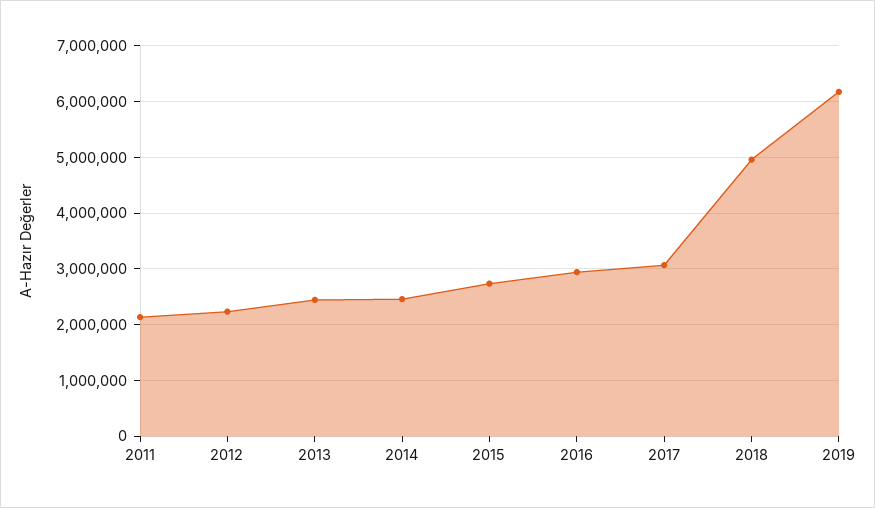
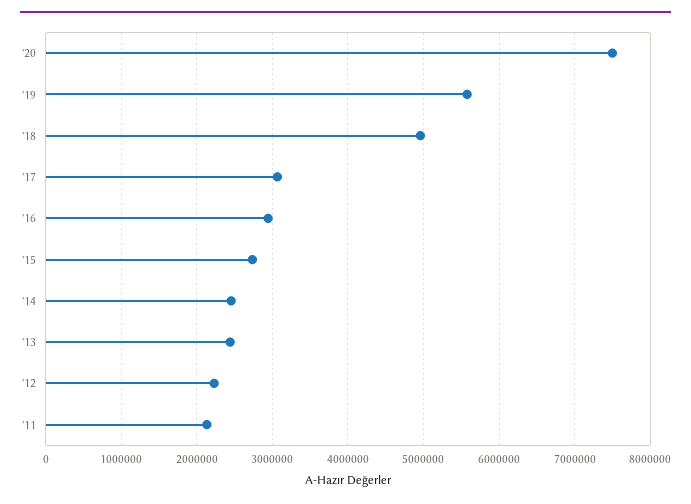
2019: 6200000 -> 5600000
'20: none -> 7500000

